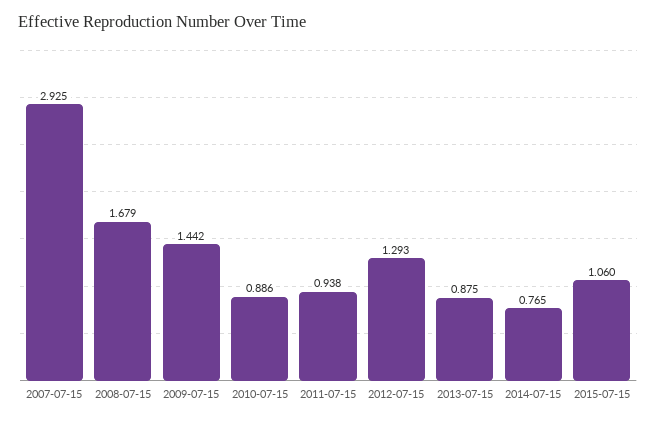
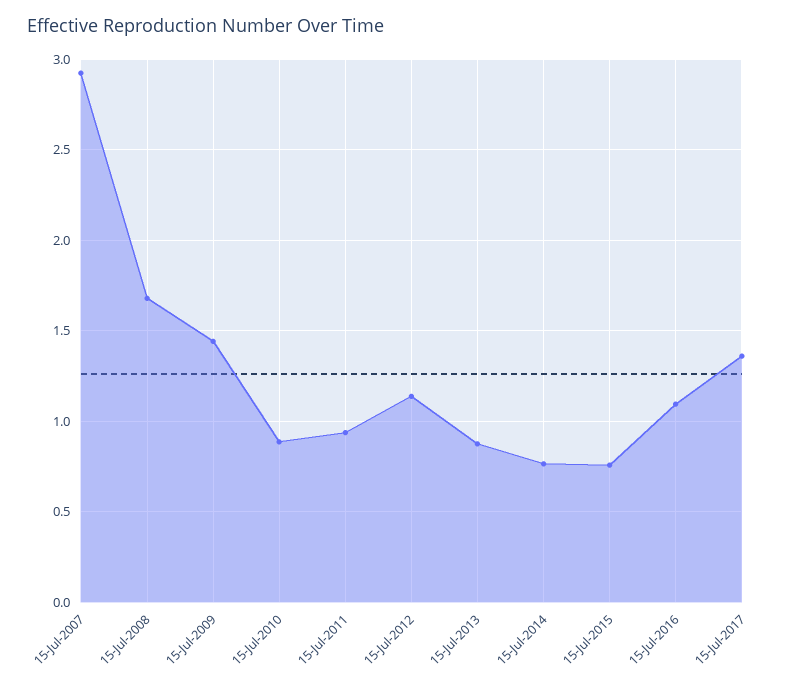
2012-07-15: 1.293 -> 1.15
2015-07-15: 1.06 -> 0.75
15-Jul-2016: none -> 1.1
15-Jul-2017: none -> 1.35

